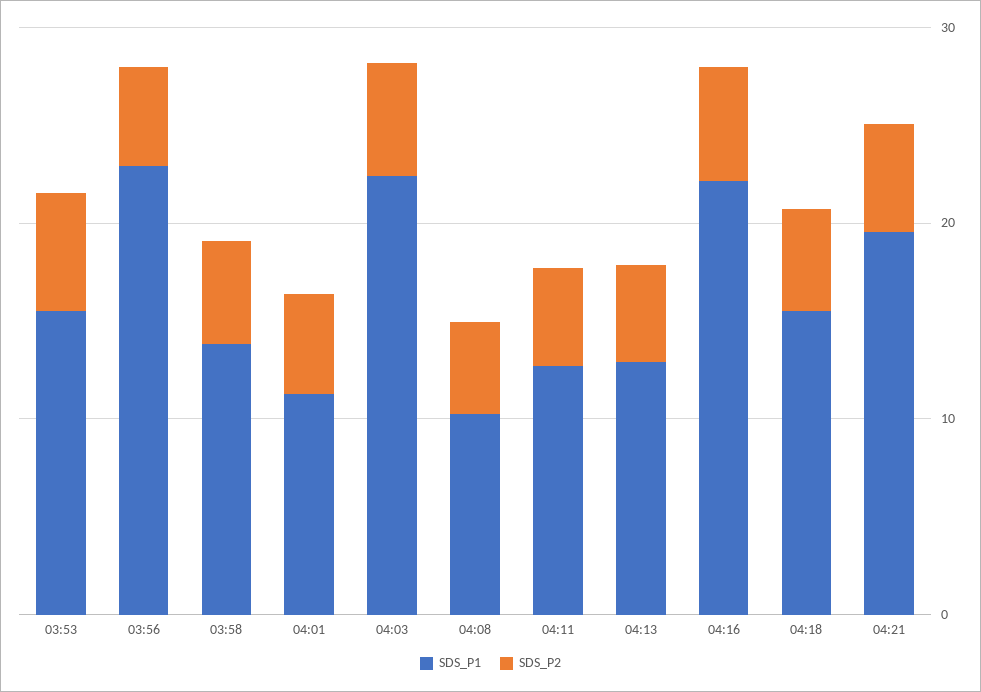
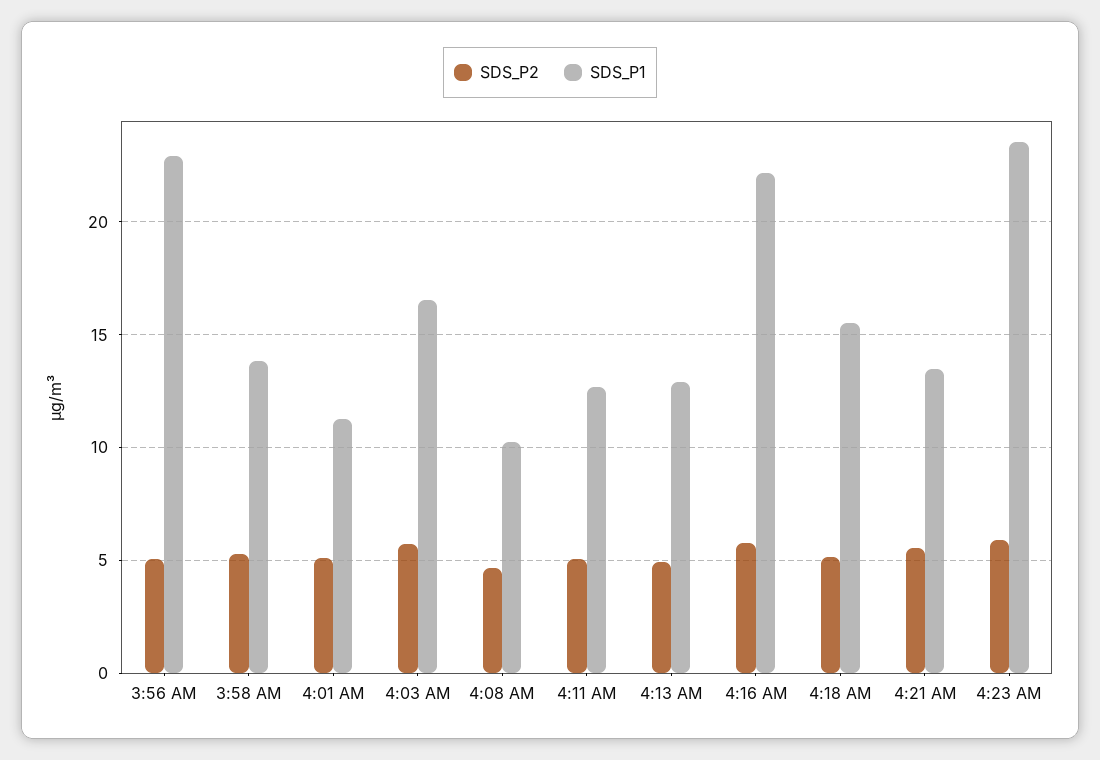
SDS_P1, 03:53: 16 -> none
SDS_P2, 03:53: 6 -> none
SDS_P1, 04:03: 22 -> 16.5
SDS_P1, 04:21: 20 -> 13.5
SDS_P2, 4:23 AM: none -> 6
SDS_P1, 4:23 AM: none -> 23.5

